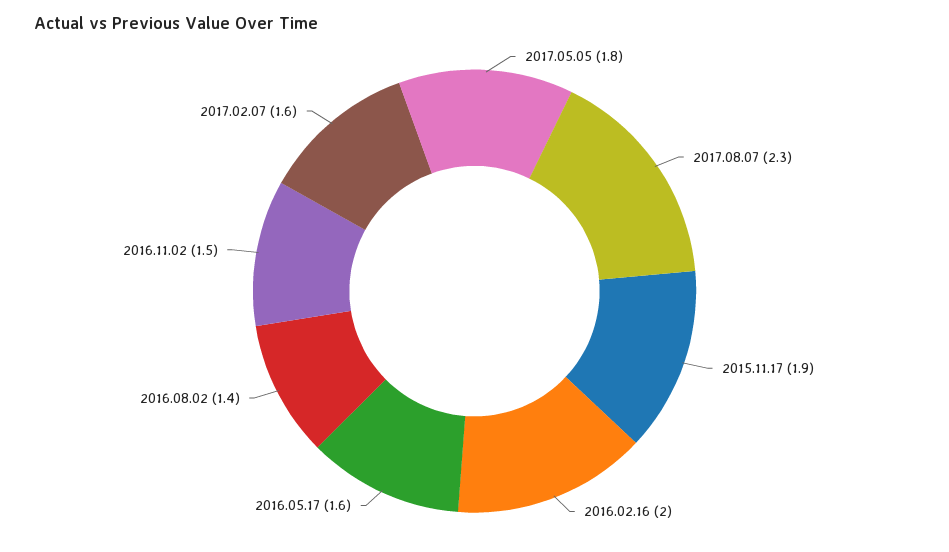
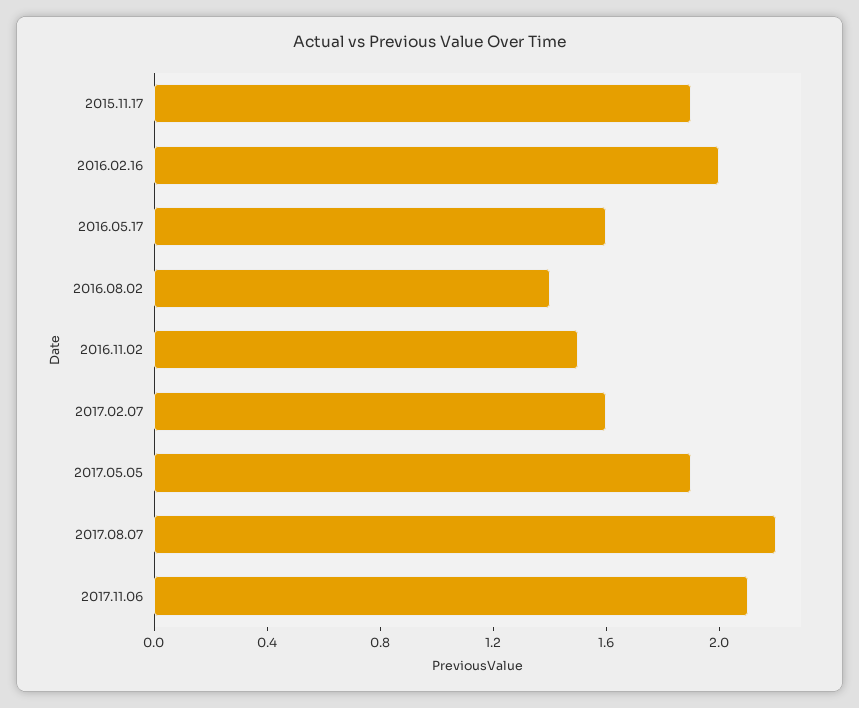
2017.05.05: 1.8 -> 1.9
2017.08.07: 2.3 -> 2.2
2017.11.06: none -> 2.1

